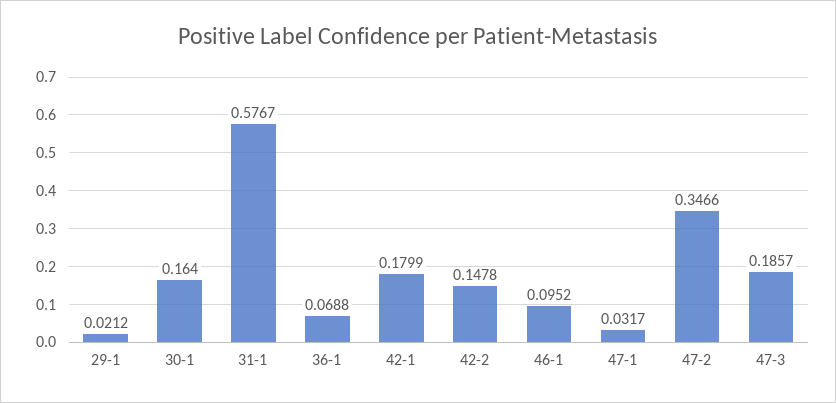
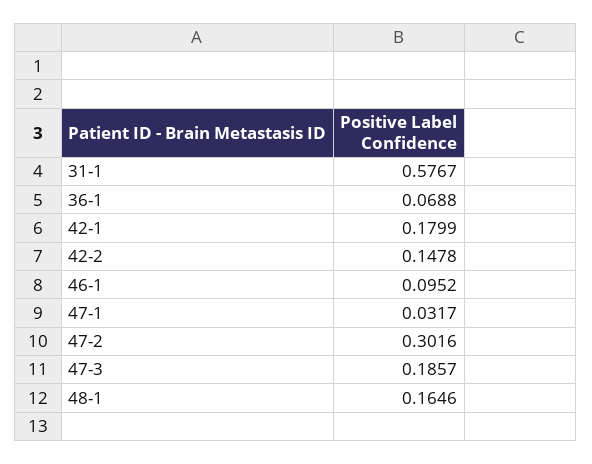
29-1: 0.0212 -> none
30-1: 0.164 -> none
47-2: 0.3466 -> 0.3016
48-1: none -> 0.1646

